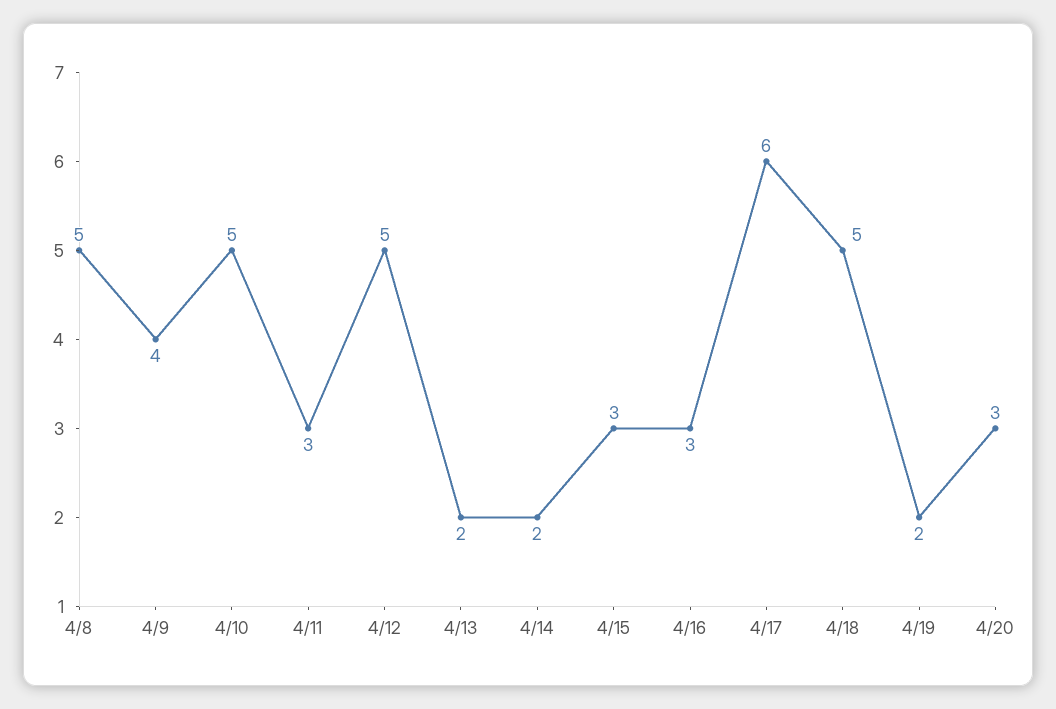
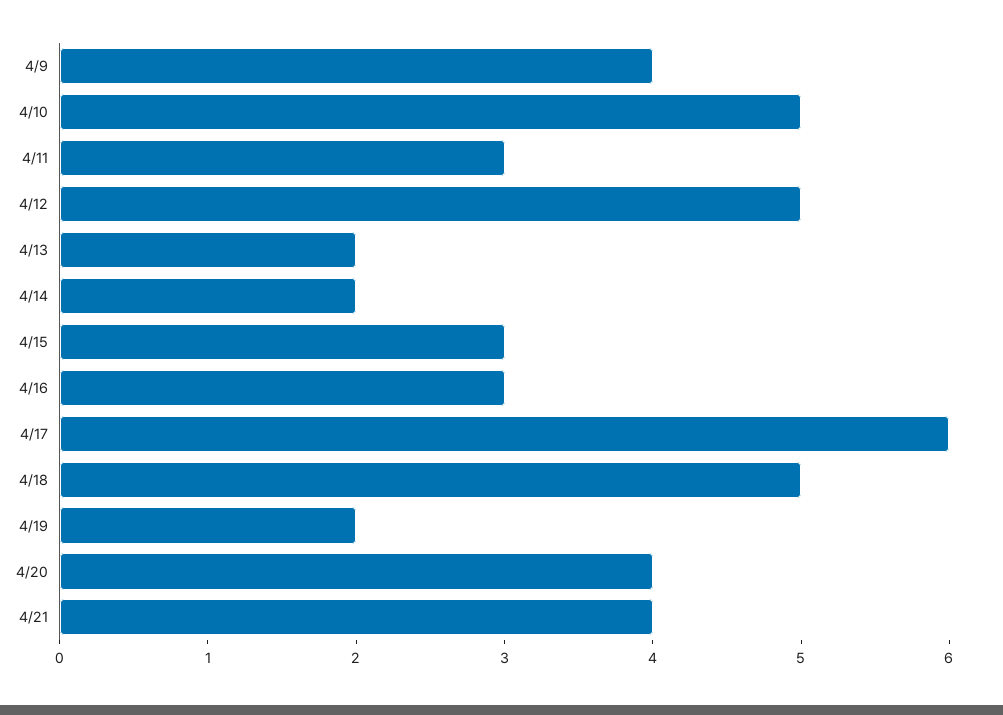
4/8: 5 -> none
4/20: 3 -> 4
4/21: none -> 4

